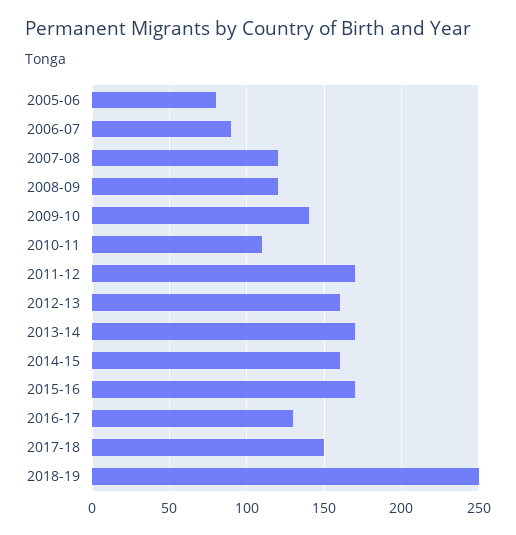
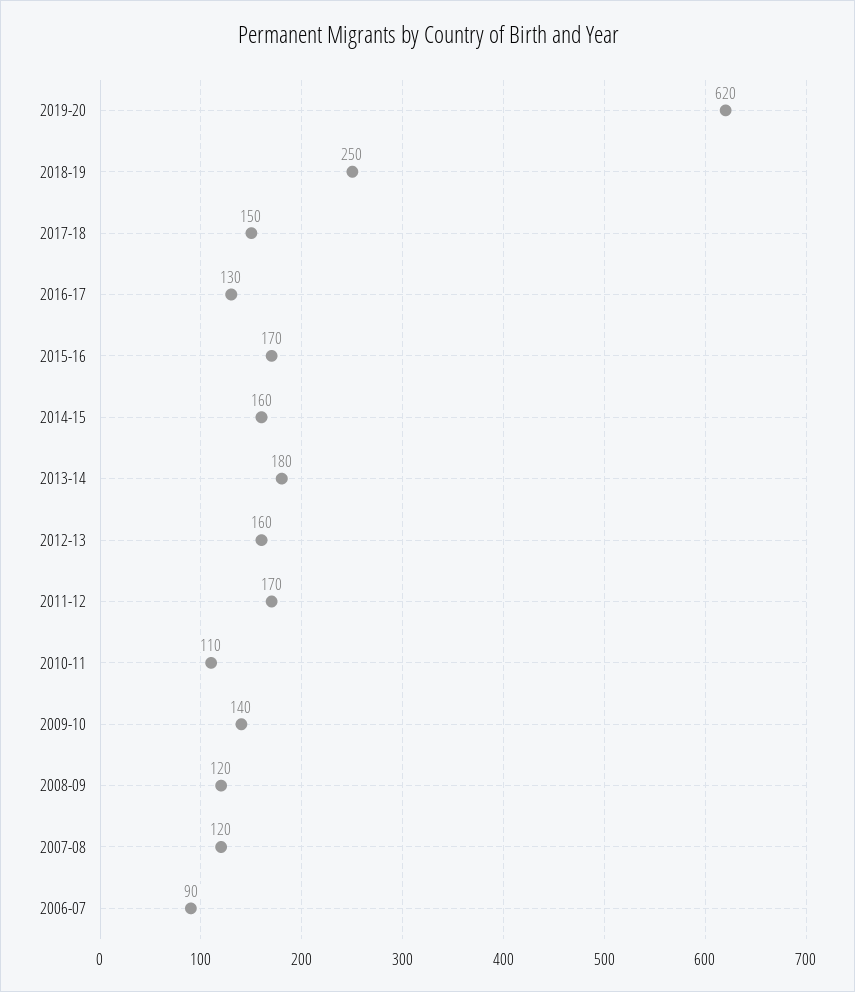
2005-06: 80 -> none
2013-14: 170 -> 180
2019-20: none -> 620

